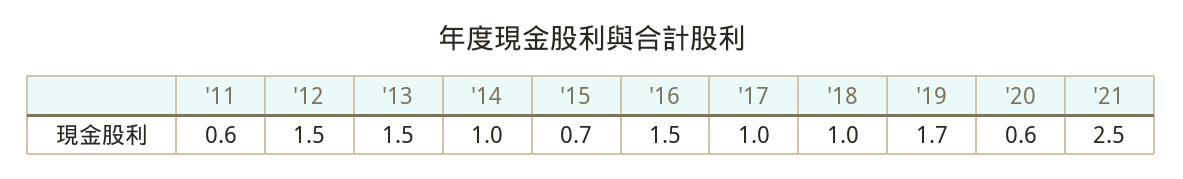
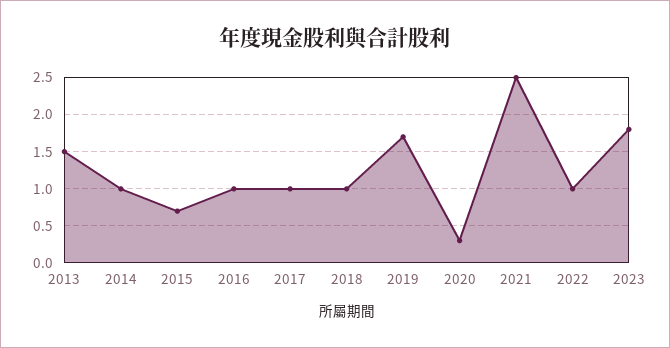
'11: 0.6 -> none
'12: 1.5 -> none
'16: 1.5 -> 1
'20: 0.6 -> 0.3
2022: none -> 1
2023: none -> 1.8

